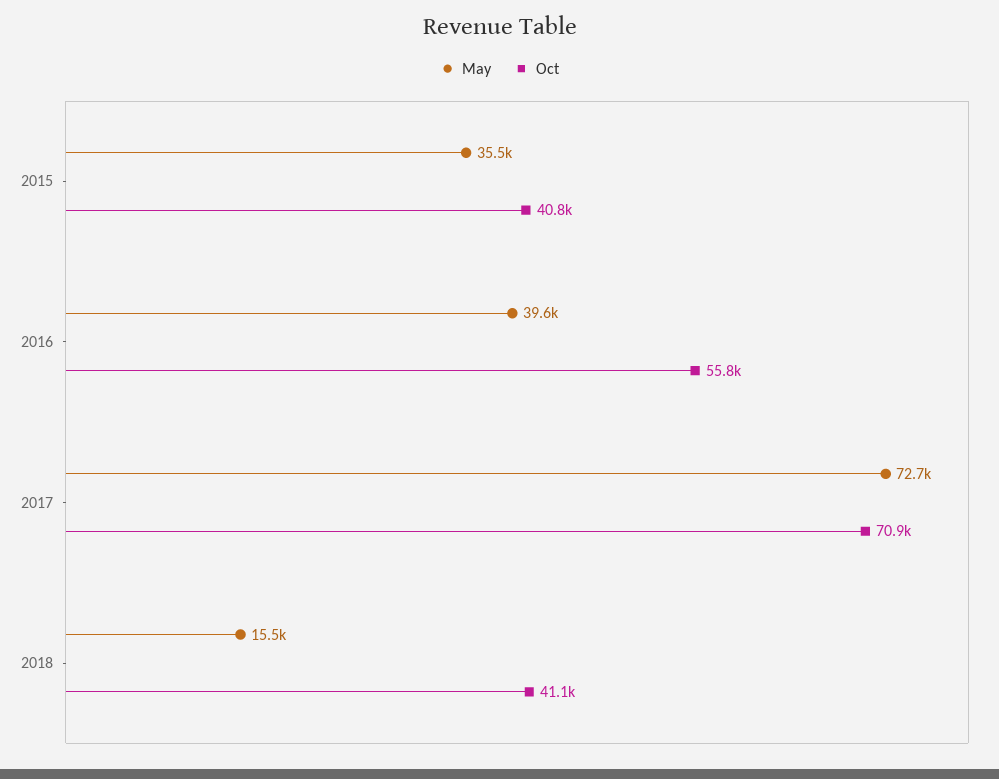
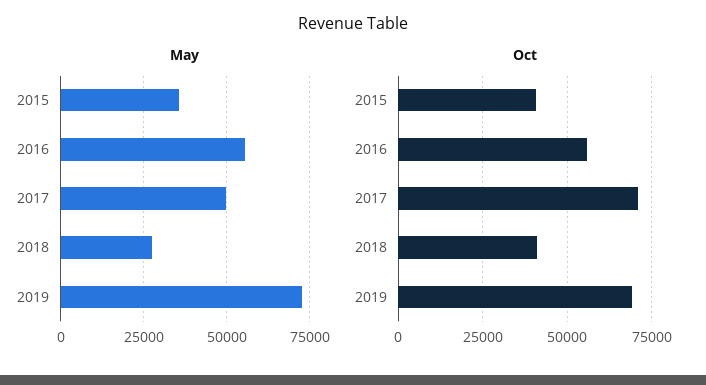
May, 2016: 39600 -> 55000
May, 2017: 72700 -> 50000
May, 2018: 15500 -> 27500
May, 2019: none -> 72500
Oct, 2019: none -> 70000

